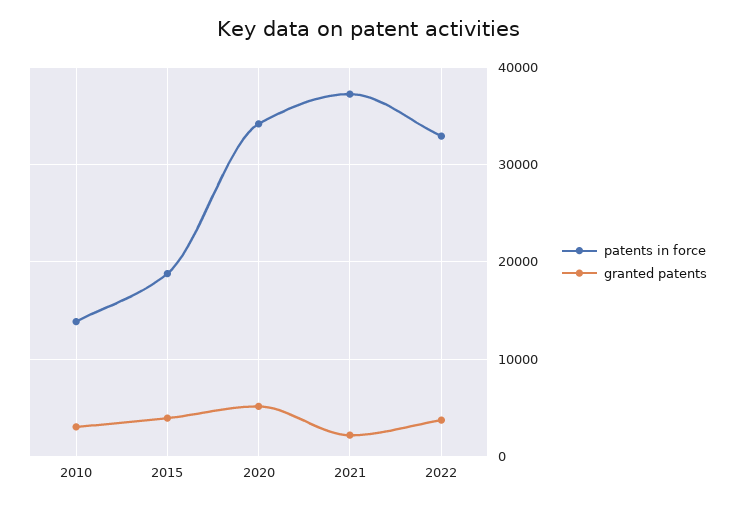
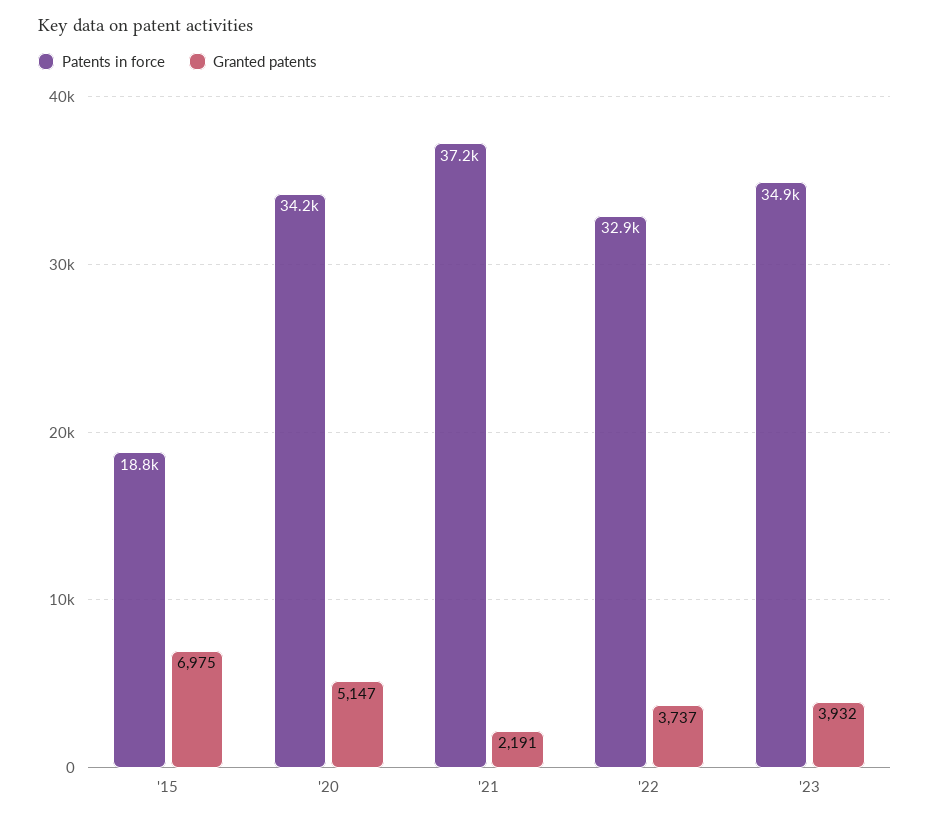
patents in force, 2010: 14000 -> none
granted patents, 2010: 3000 -> none
granted patents, 2015: 4000 -> 6975
patents in force, '23: none -> 34900
granted patents, '23: none -> 3932

